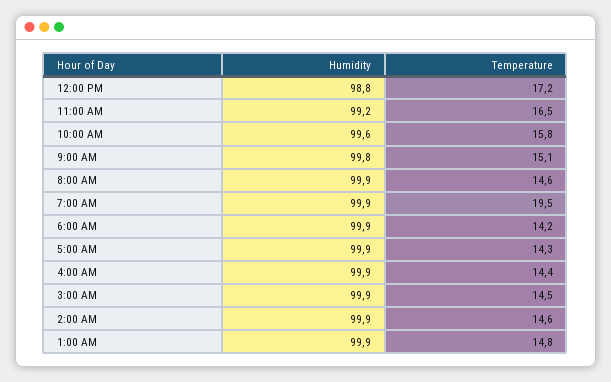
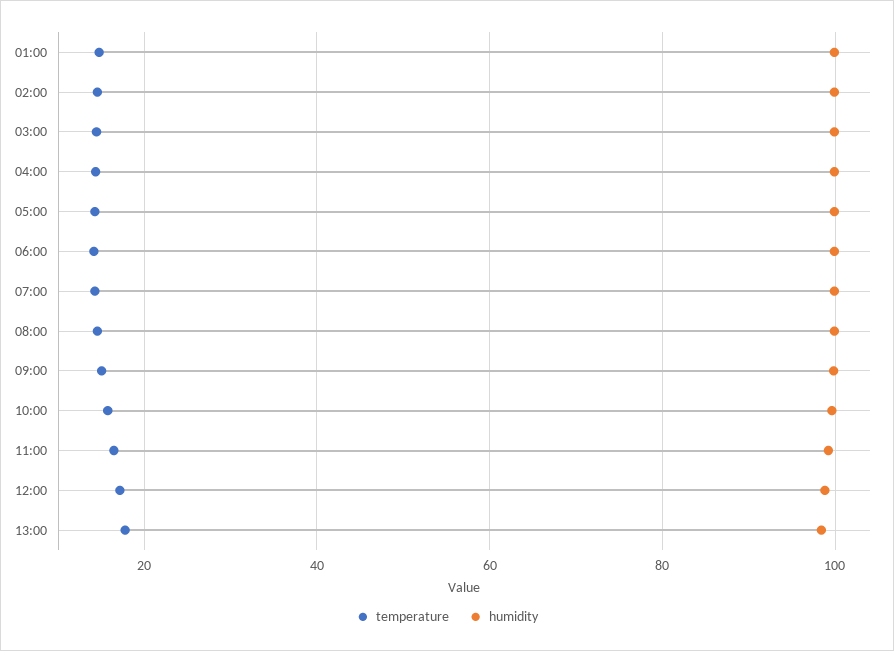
Temperature, 7:00 AM: 19.5 -> 14
Temperature, 13:00: none -> 18
Humidity, 13:00: none -> 98

